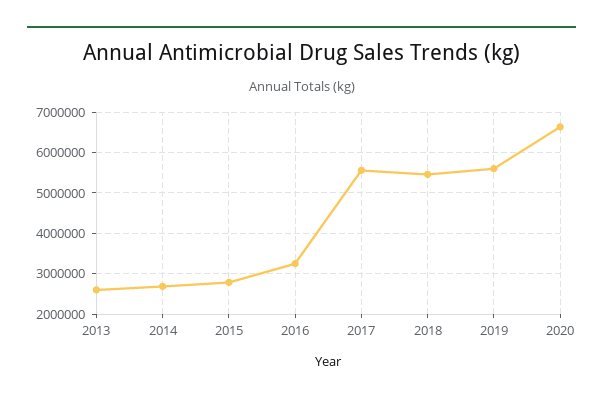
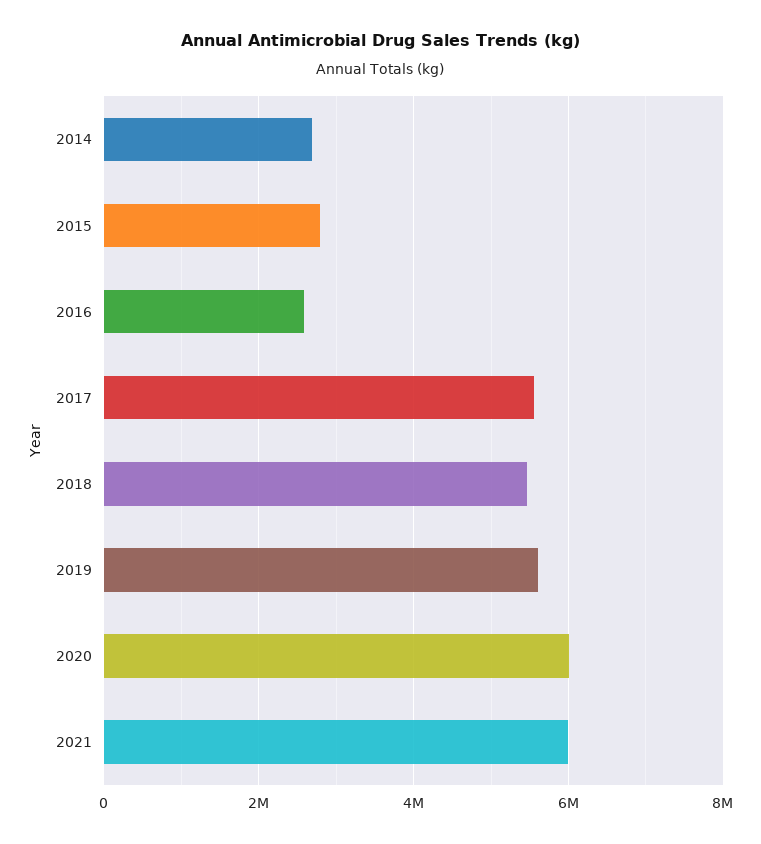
2013: 2600000 -> none
2016: 3200000 -> 2600000
2020: 6600000 -> 6000000
2021: none -> 6000000

